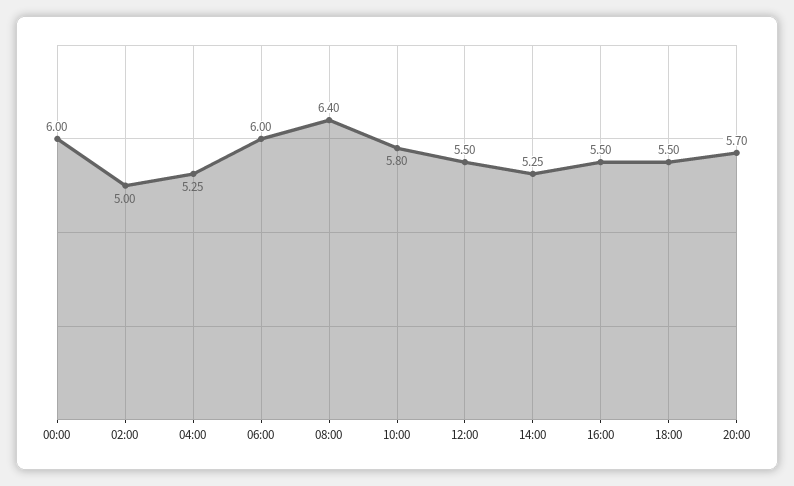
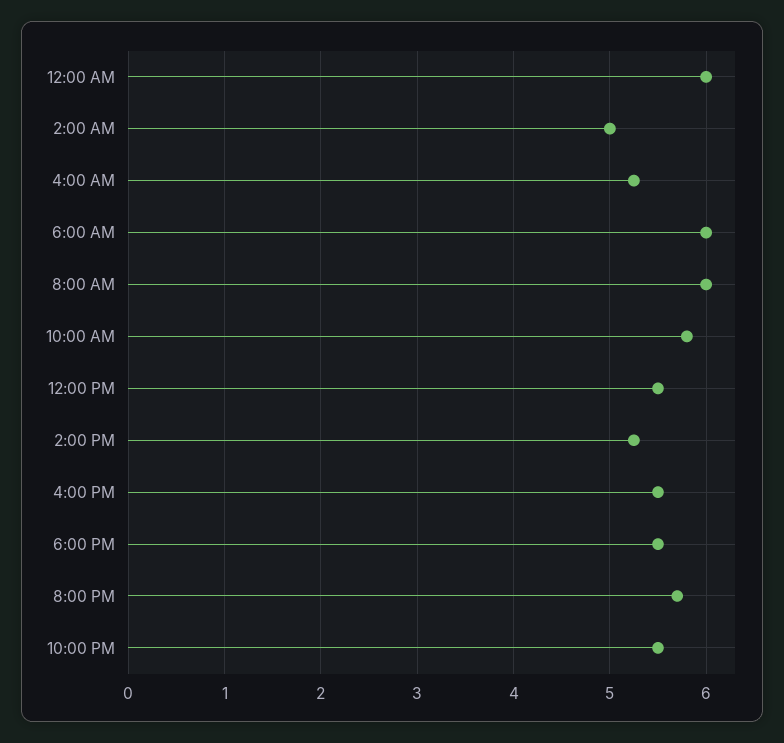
08:00: 6.4 -> 6
10:00 PM: none -> 5.5

